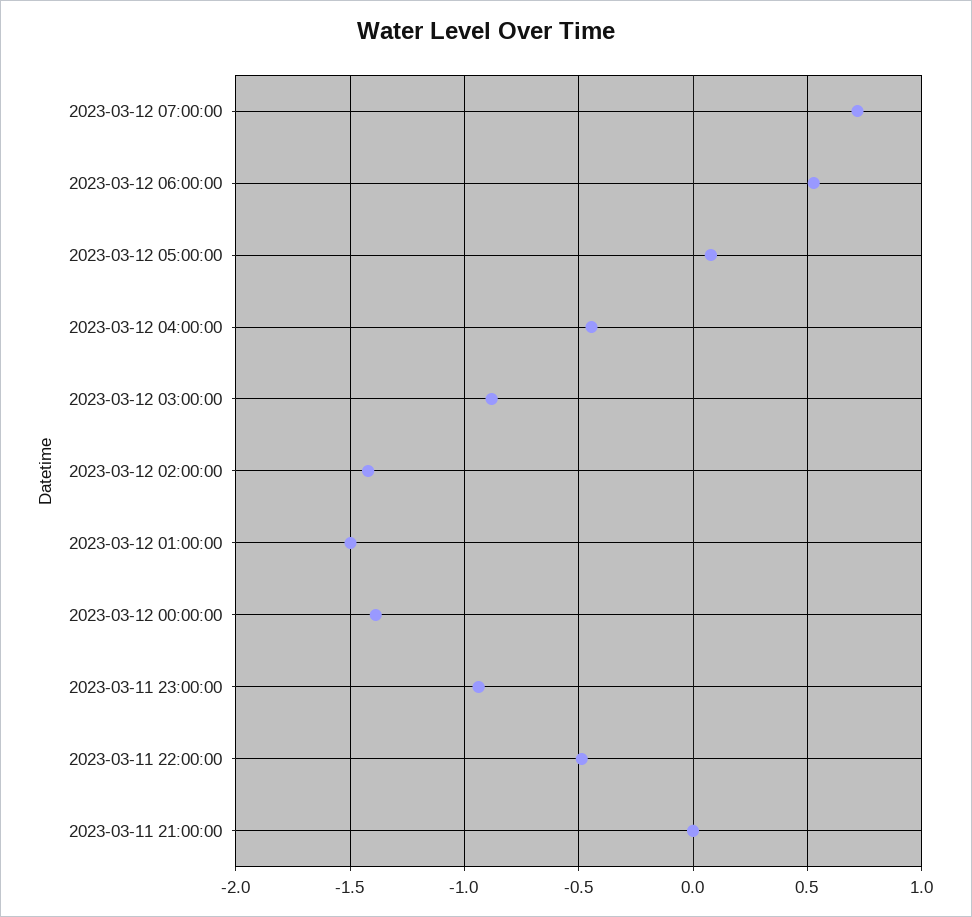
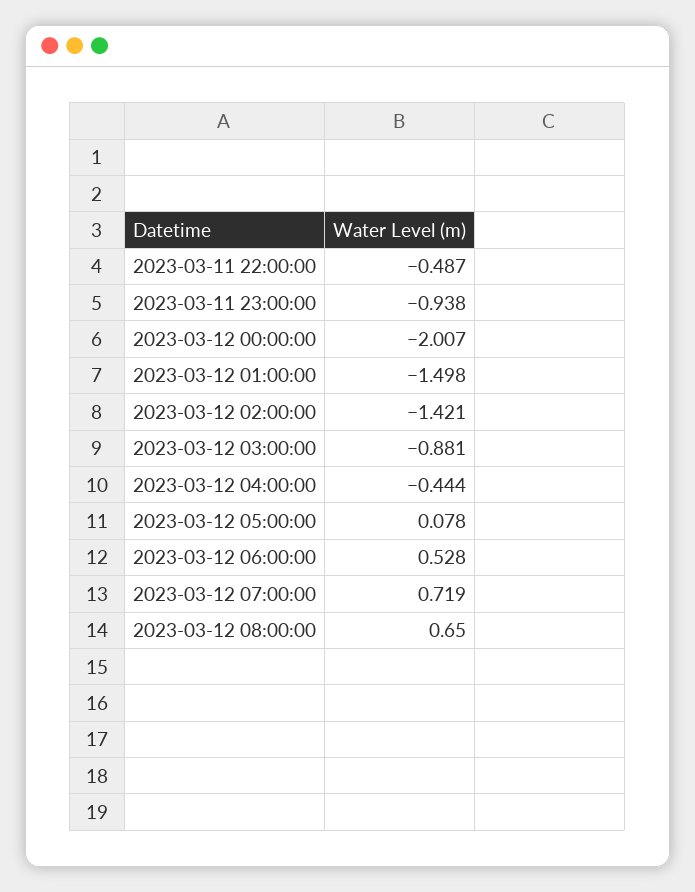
2023-03-12 00:00:00: -1.4 -> -2.007
2023-03-11 21:00:00: 0 -> none
2023-03-12 08:00:00: none -> 0.65

